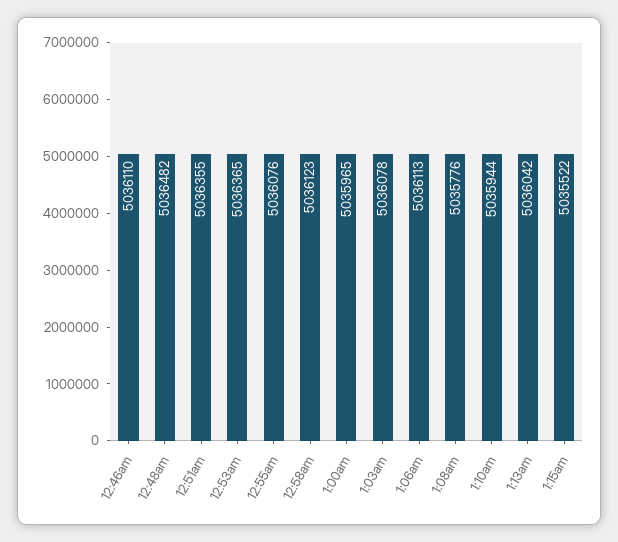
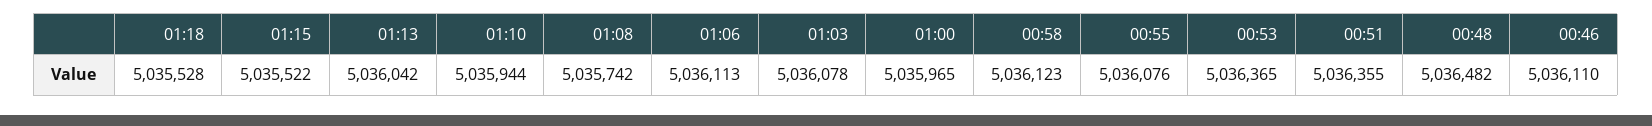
1:08am: 5035776 -> 5035742
01:18: none -> 5035528

